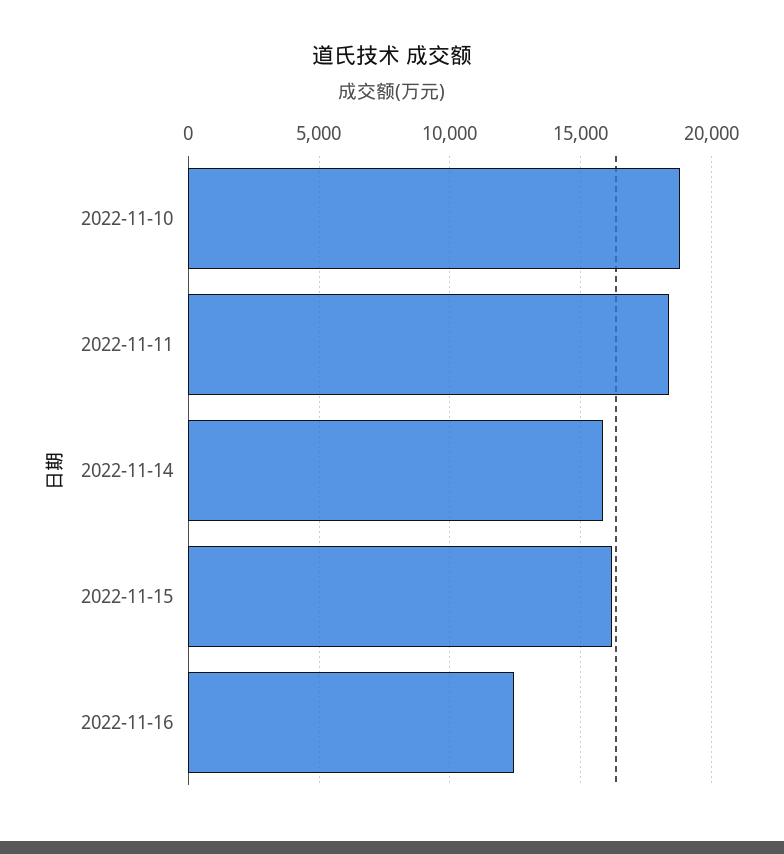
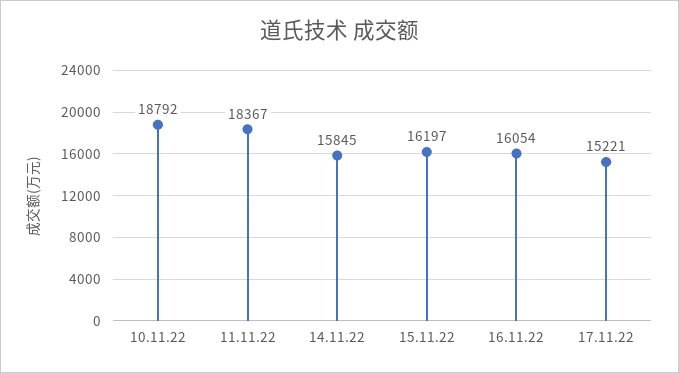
2022-11-16: 12500 -> 16054
17.11.22: none -> 15221

